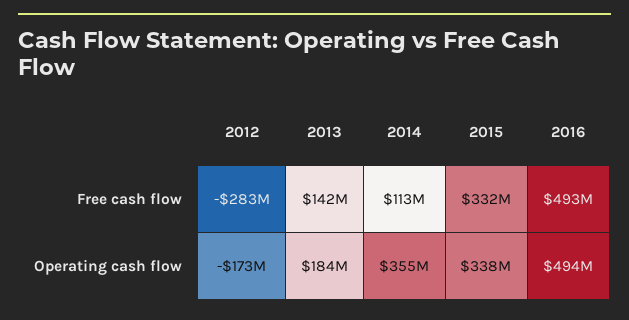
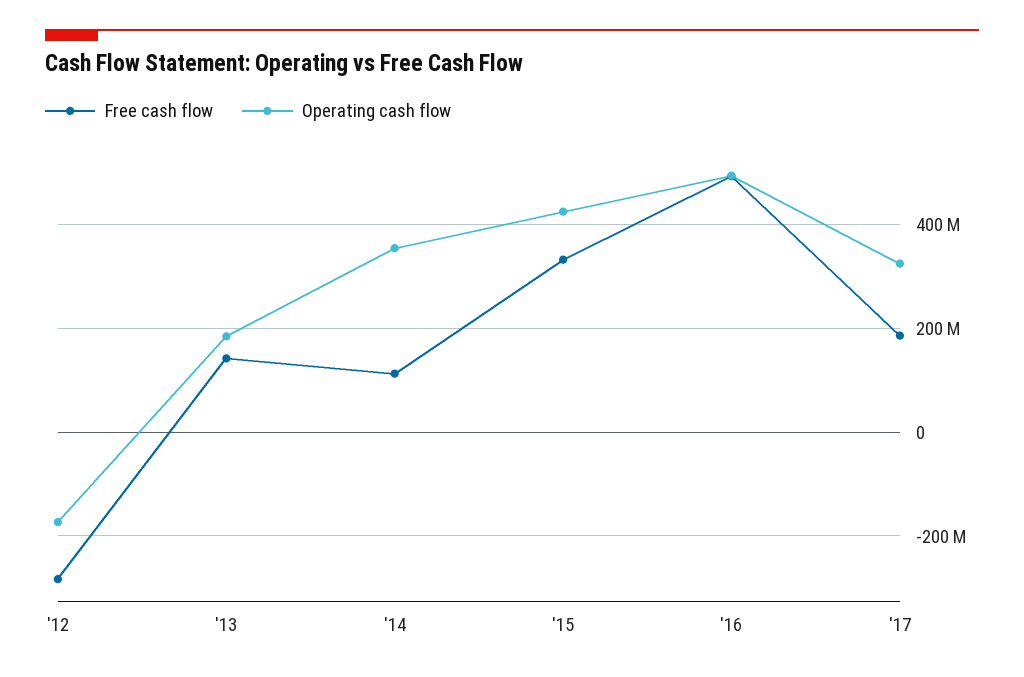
Operating cash flow, 2015: 338000000 -> 420000000
Free cash flow, '17: none -> 180000000
Operating cash flow, '17: none -> 320000000

